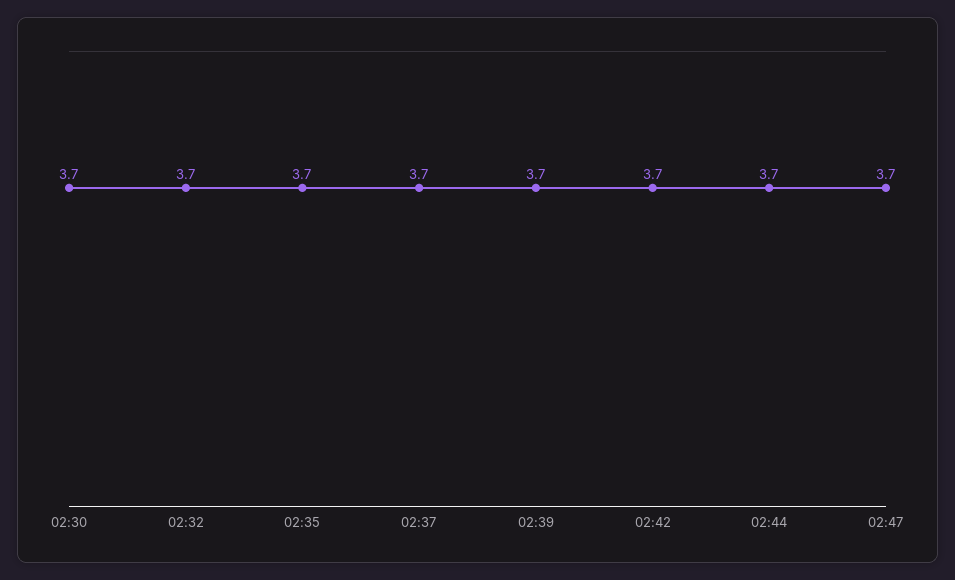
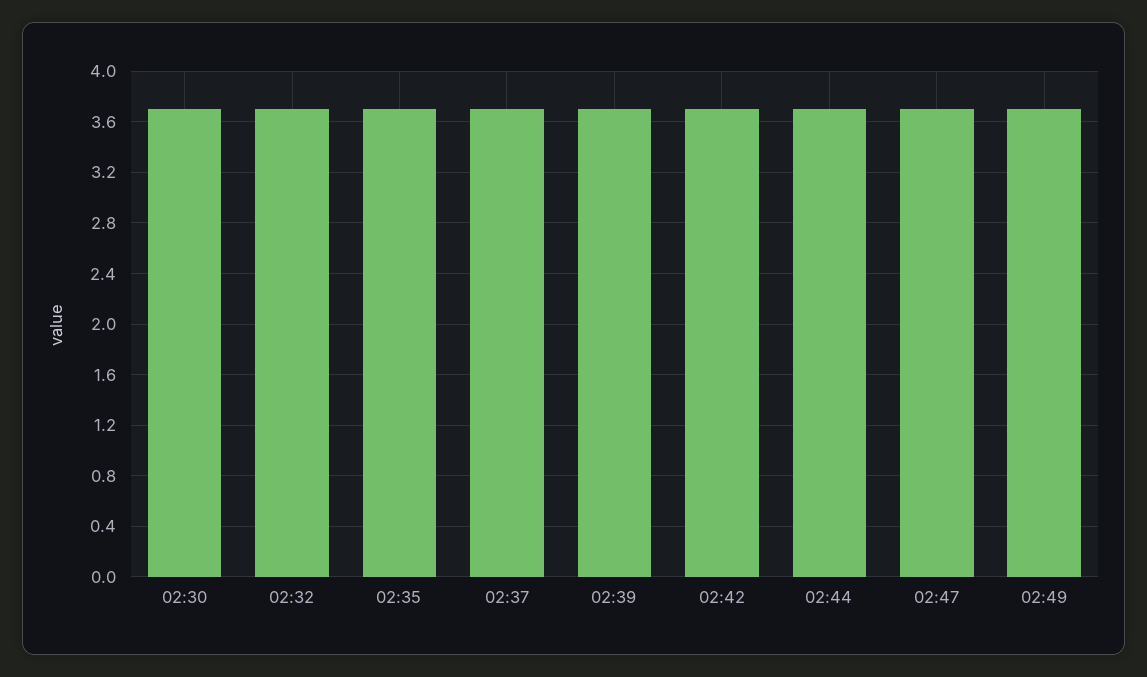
02:49: none -> 3.7

